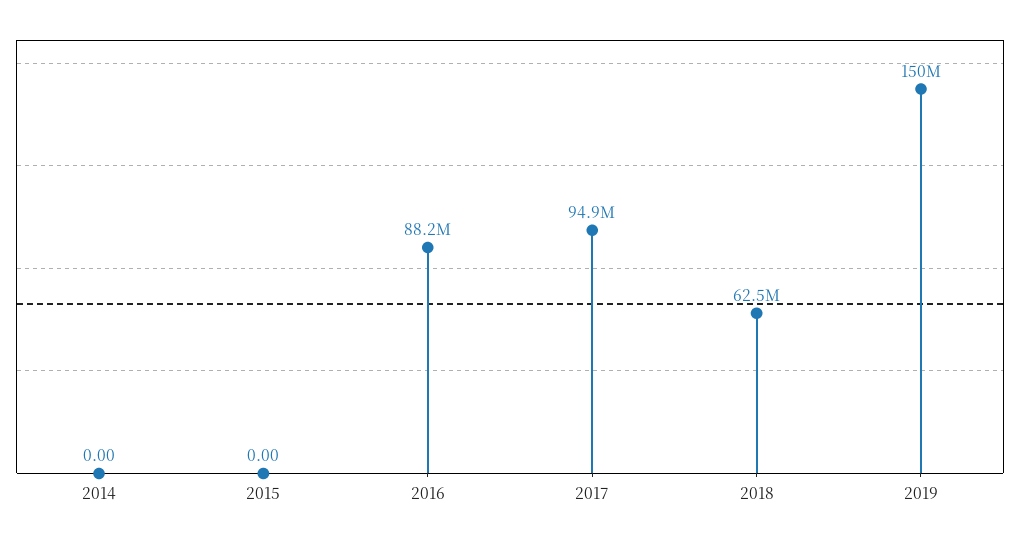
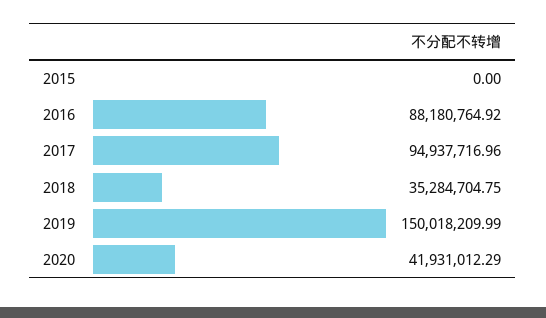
2014: 0 -> none
2018: 62500000 -> 35284704.75
2020: none -> 41931012.29

